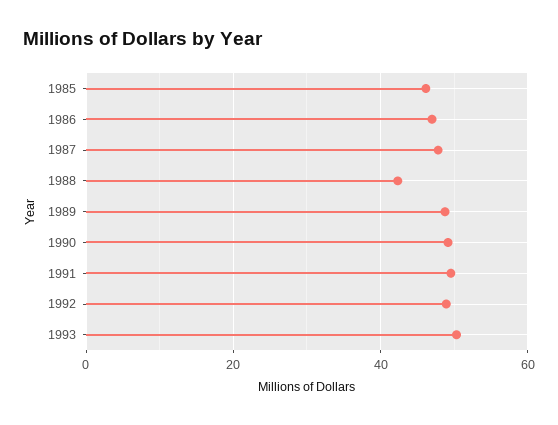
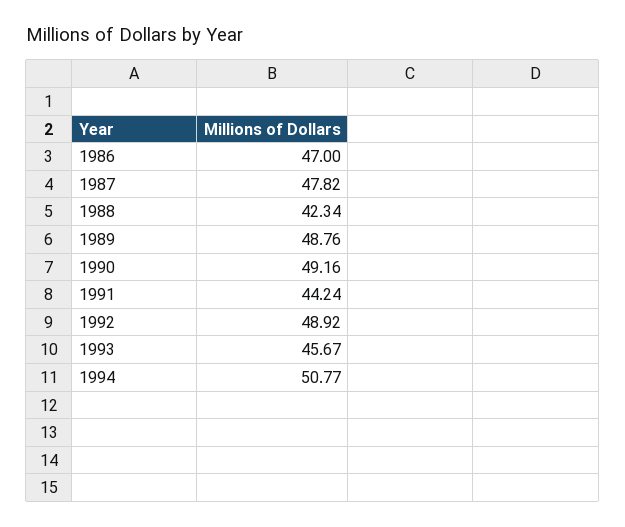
1985: 46 -> none
1991: 50 -> 44.24
1993: 50 -> 45.67
1994: none -> 50.77

